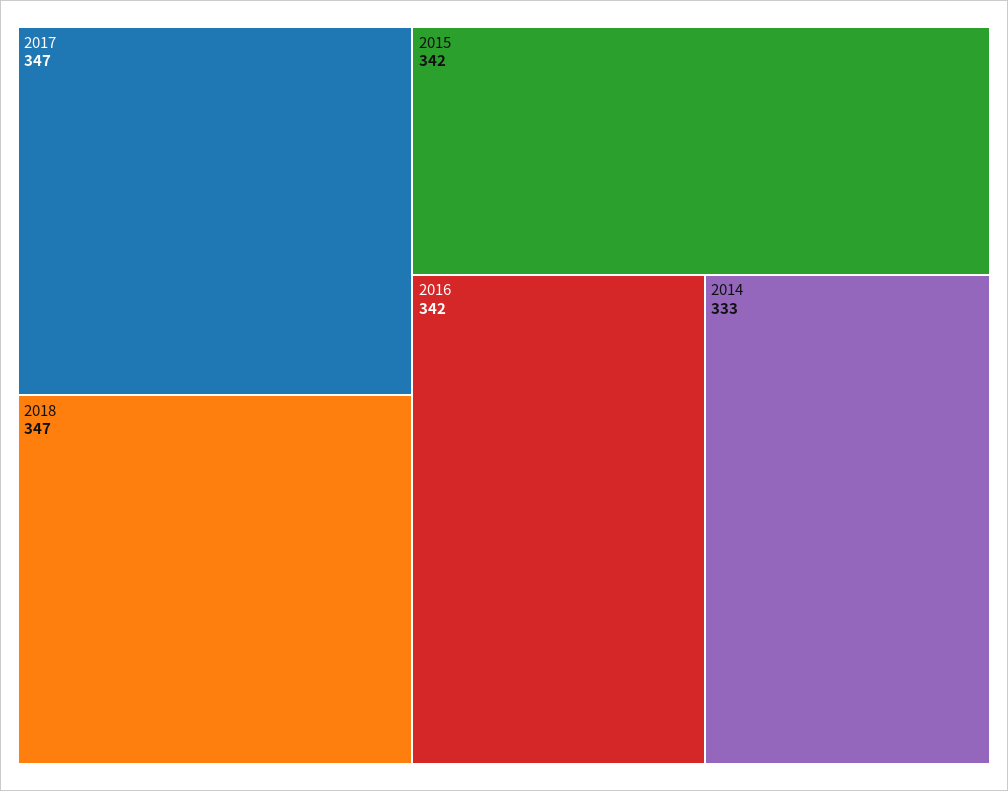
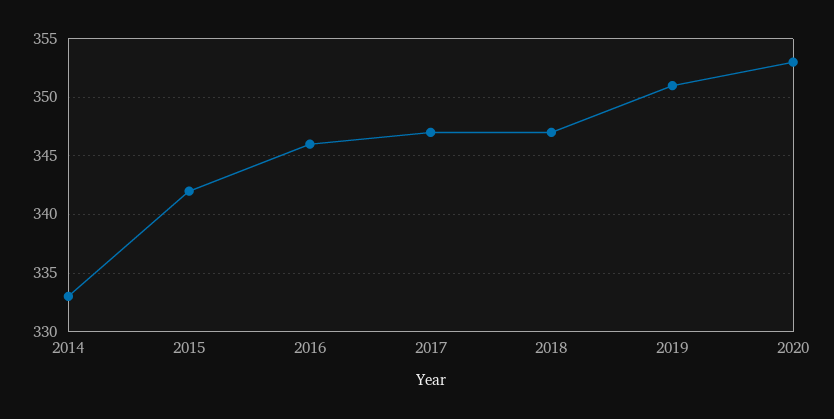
2016: 342 -> 346
2019: none -> 351
2020: none -> 353

